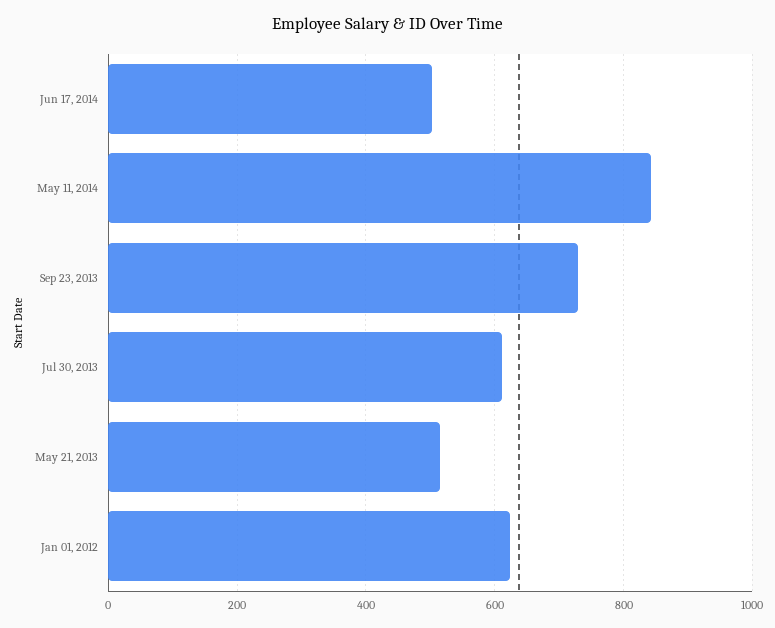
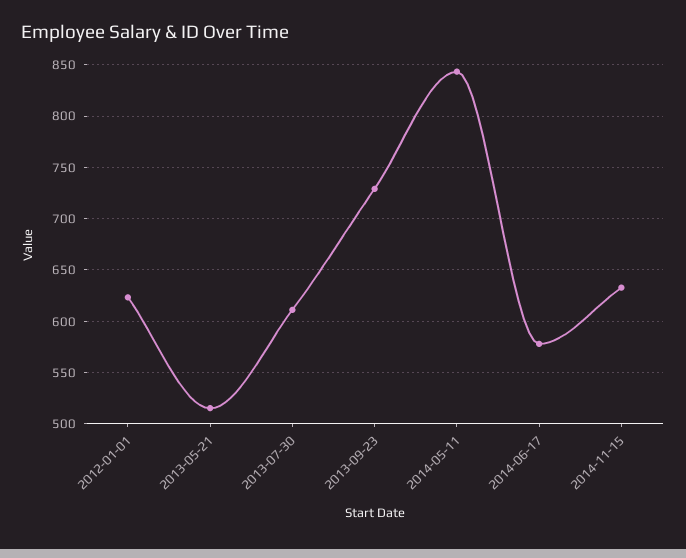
Jun 17, 2014: 500 -> 580
2014-11-15: none -> 630

